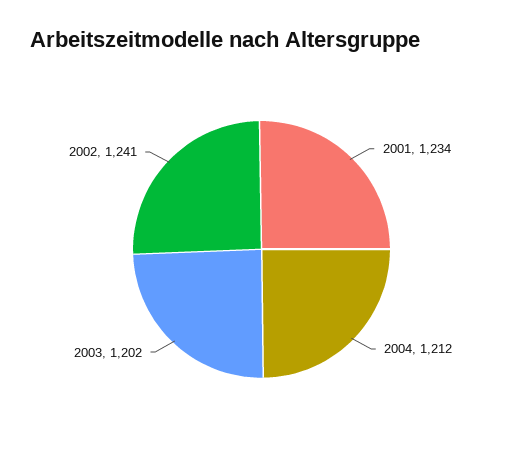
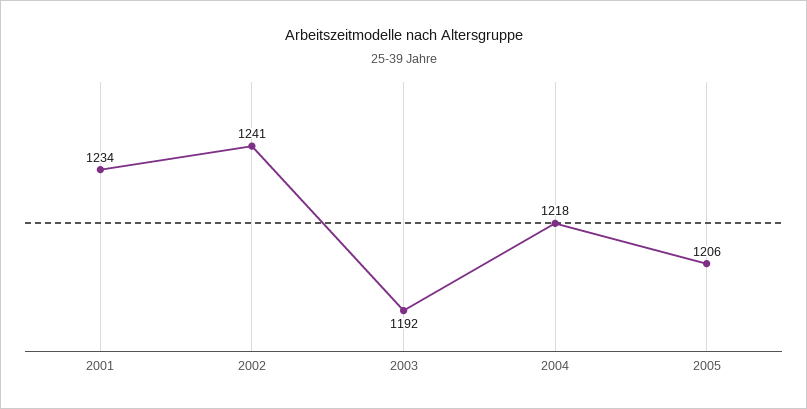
2004: 1212 -> 1218
2003: 1202 -> 1192
2005: none -> 1206

